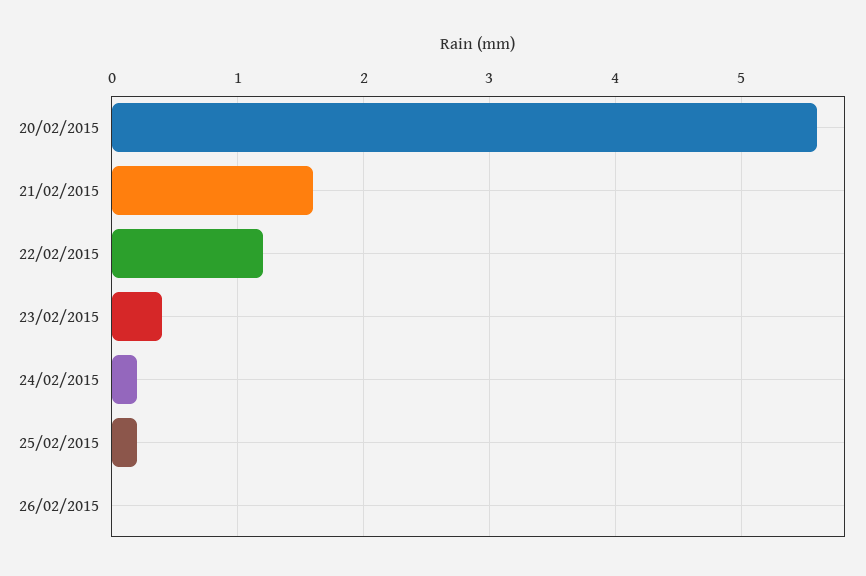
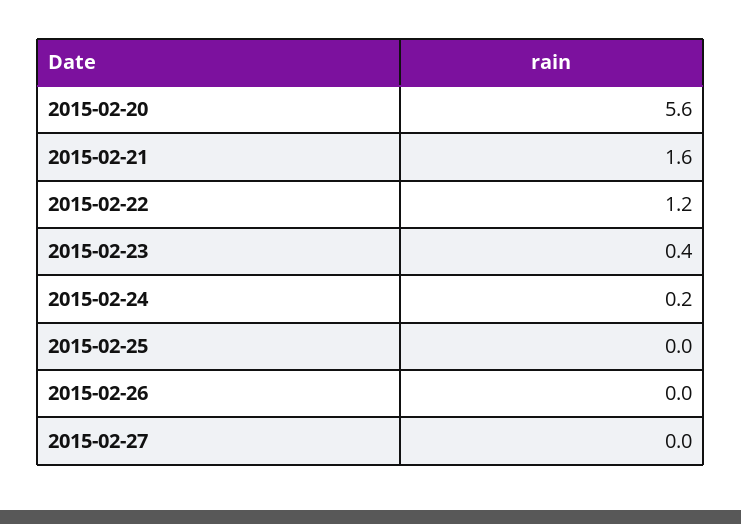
25/02/2015: 0.2 -> 0
2015-02-27: none -> 0

